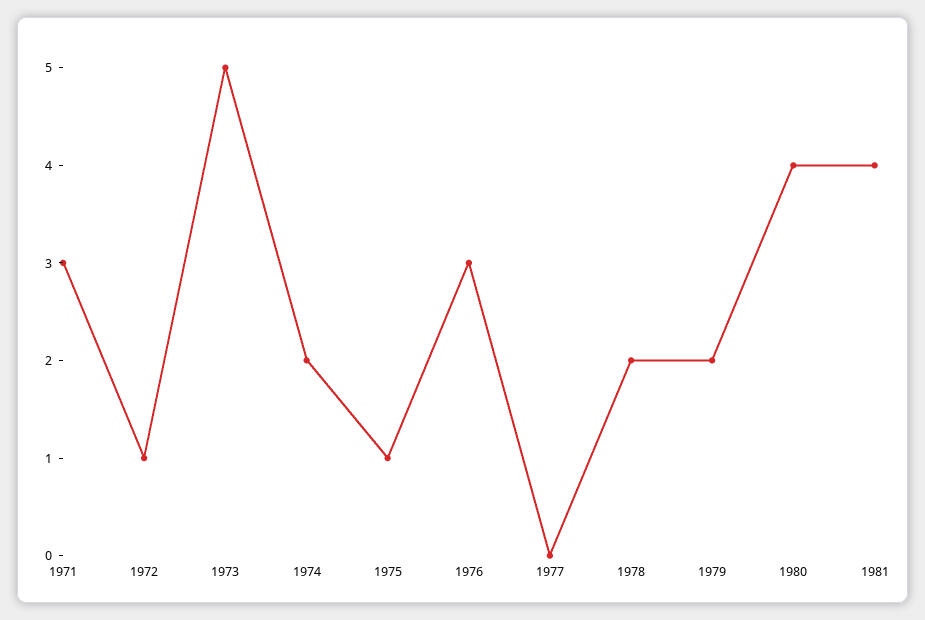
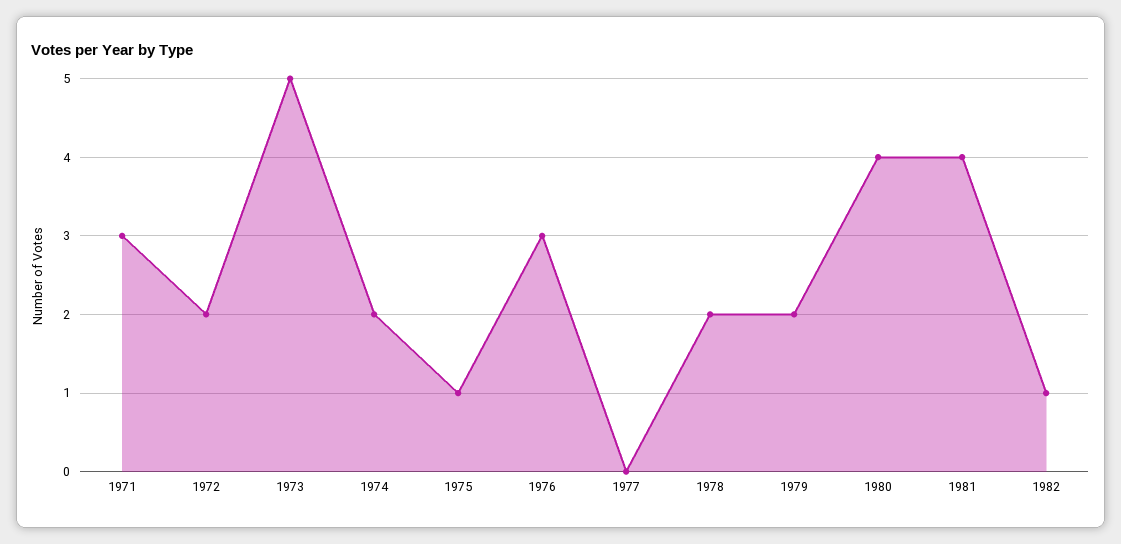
1972: 1 -> 2
1982: none -> 1

